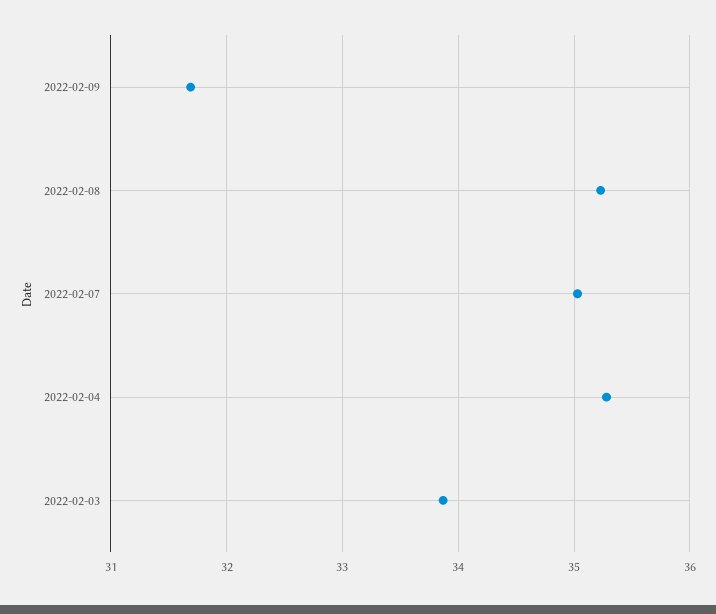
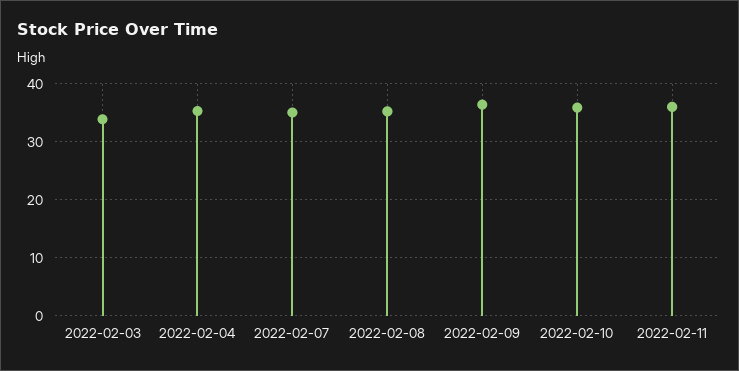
2022-02-09: 31.7 -> 36
2022-02-10: none -> 36
2022-02-11: none -> 36

